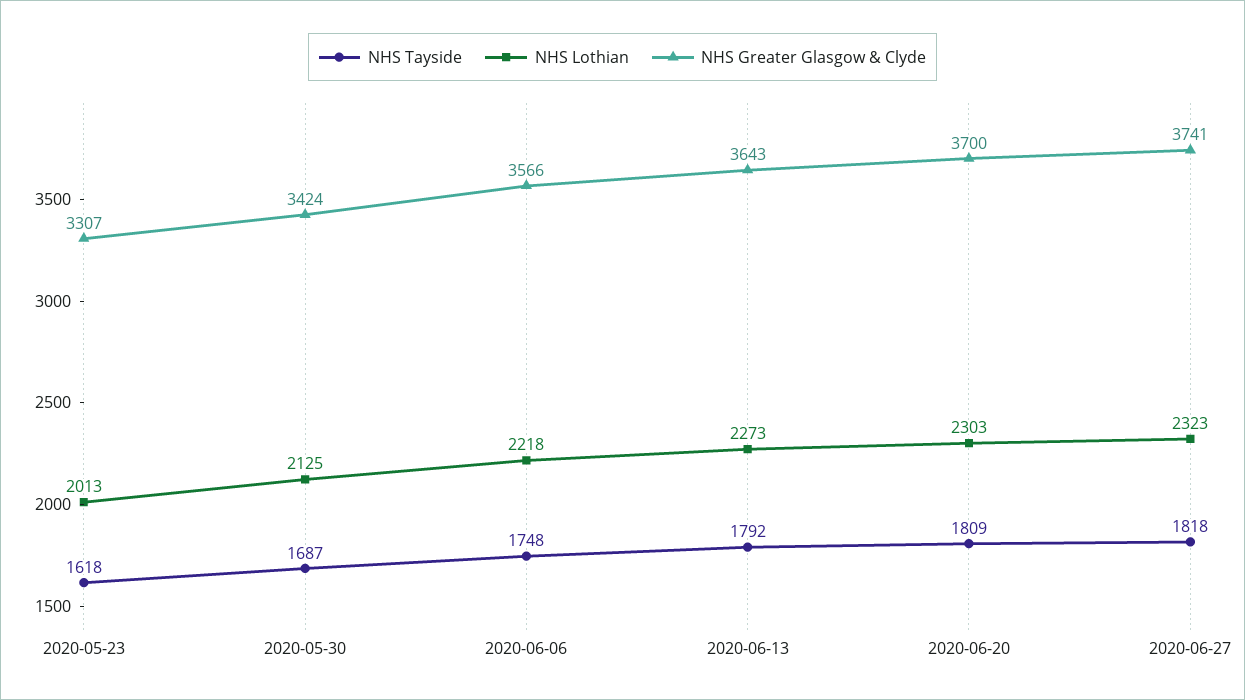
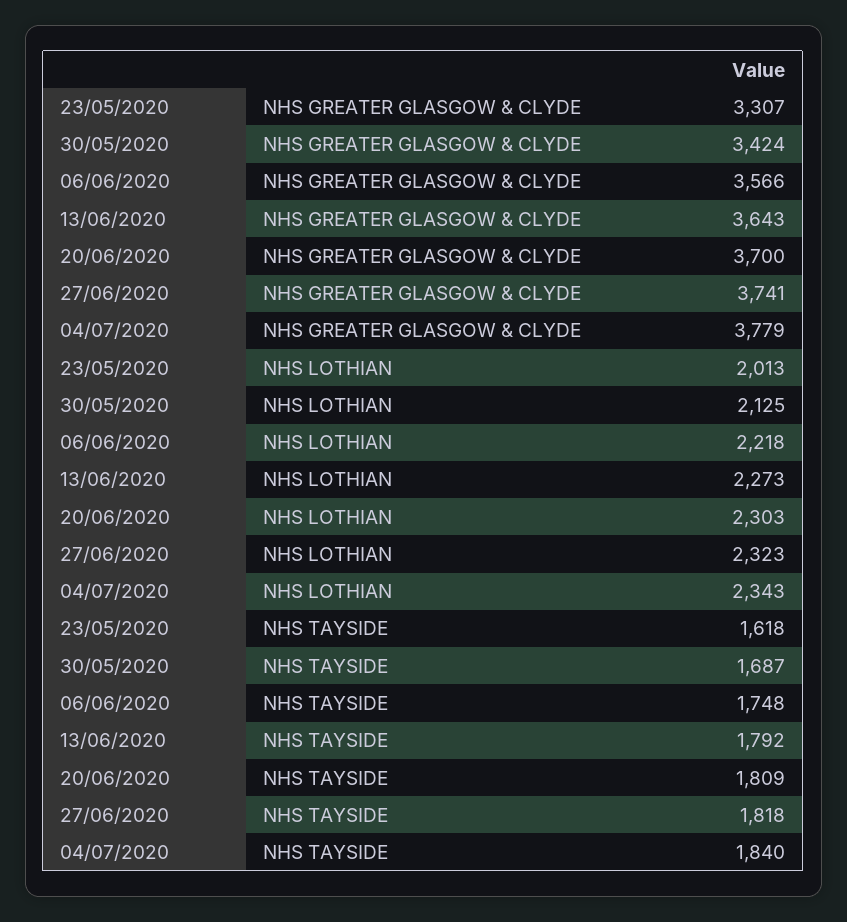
NHS Greater Glasgow & Clyde, 04/07/2020: none -> 3779
NHS Lothian, 04/07/2020: none -> 2343
NHS Tayside, 04/07/2020: none -> 1840

